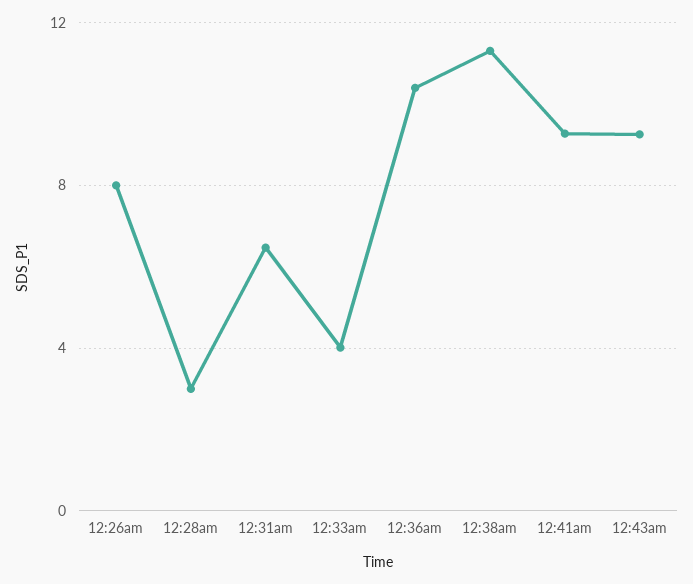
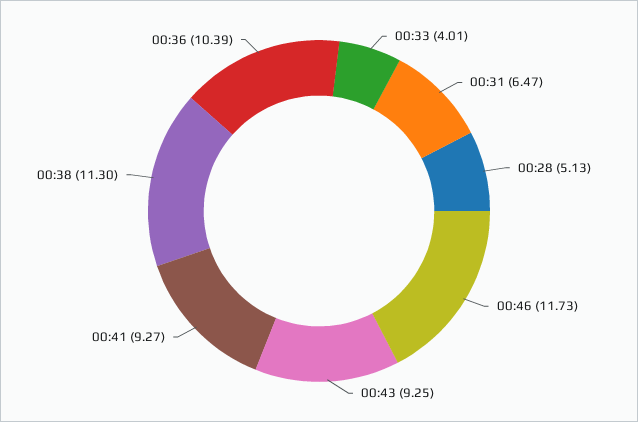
12:26am: 8 -> none
12:28am: 3 -> 5.13
00:46: none -> 11.73

